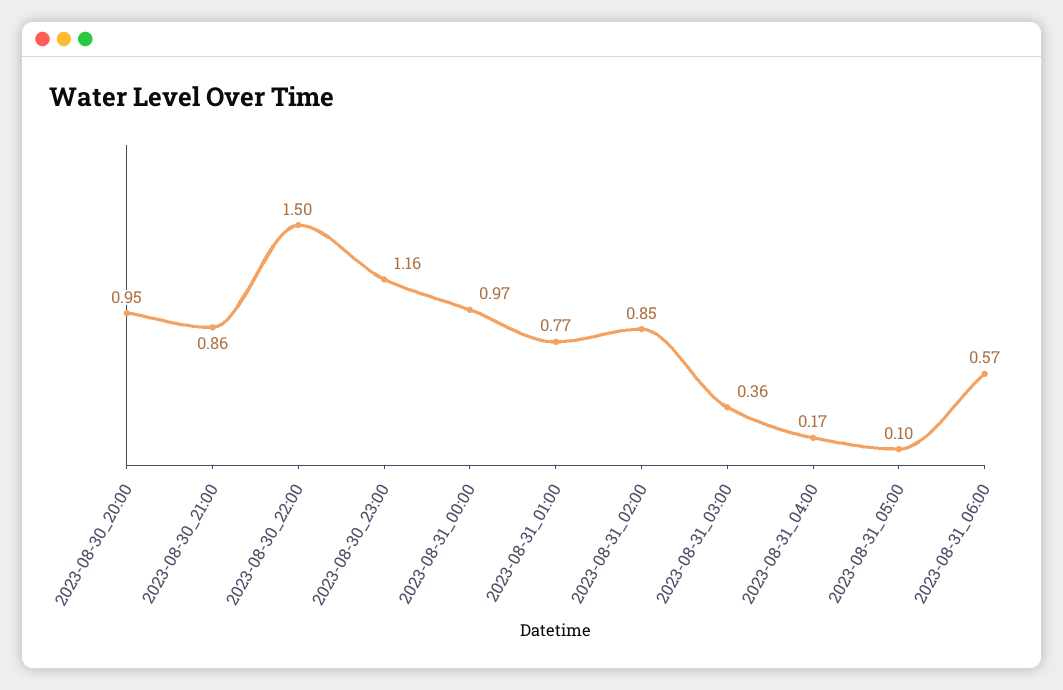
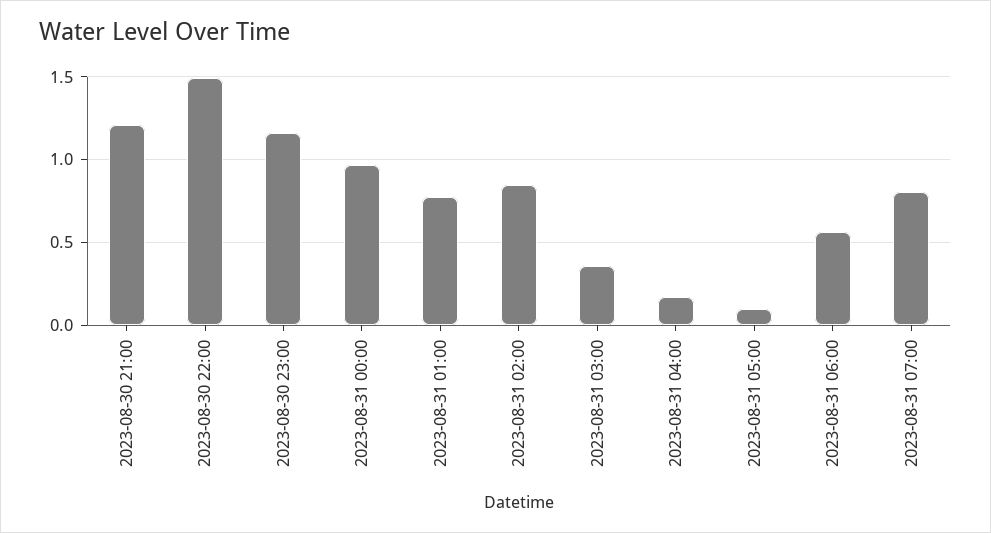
2023-08-30_20:00: 0.95 -> none
2023-08-30_21:00: 0.86 -> 1.2
2023-08-31 07:00: none -> 0.8

